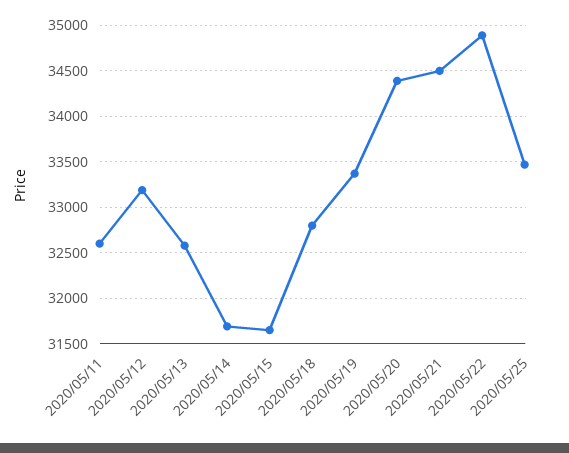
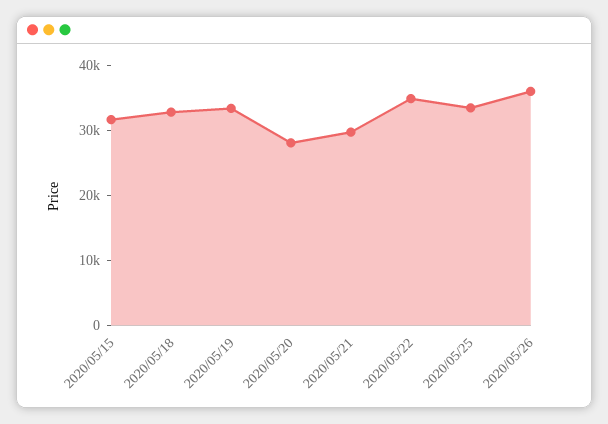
2020/05/11: 32600 -> none
2020/05/12: 33200 -> none
2020/05/13: 32600 -> none
2020/05/14: 31700 -> none
2020/05/20: 34400 -> 28000
2020/05/21: 34500 -> 30000
2020/05/26: none -> 36000

